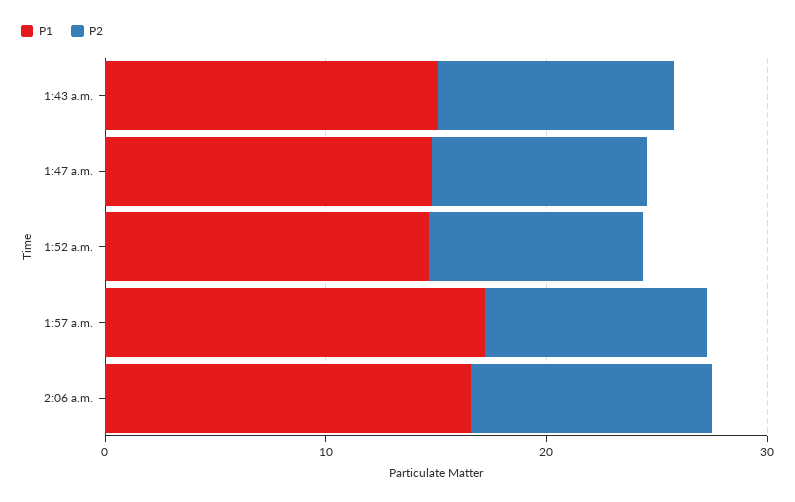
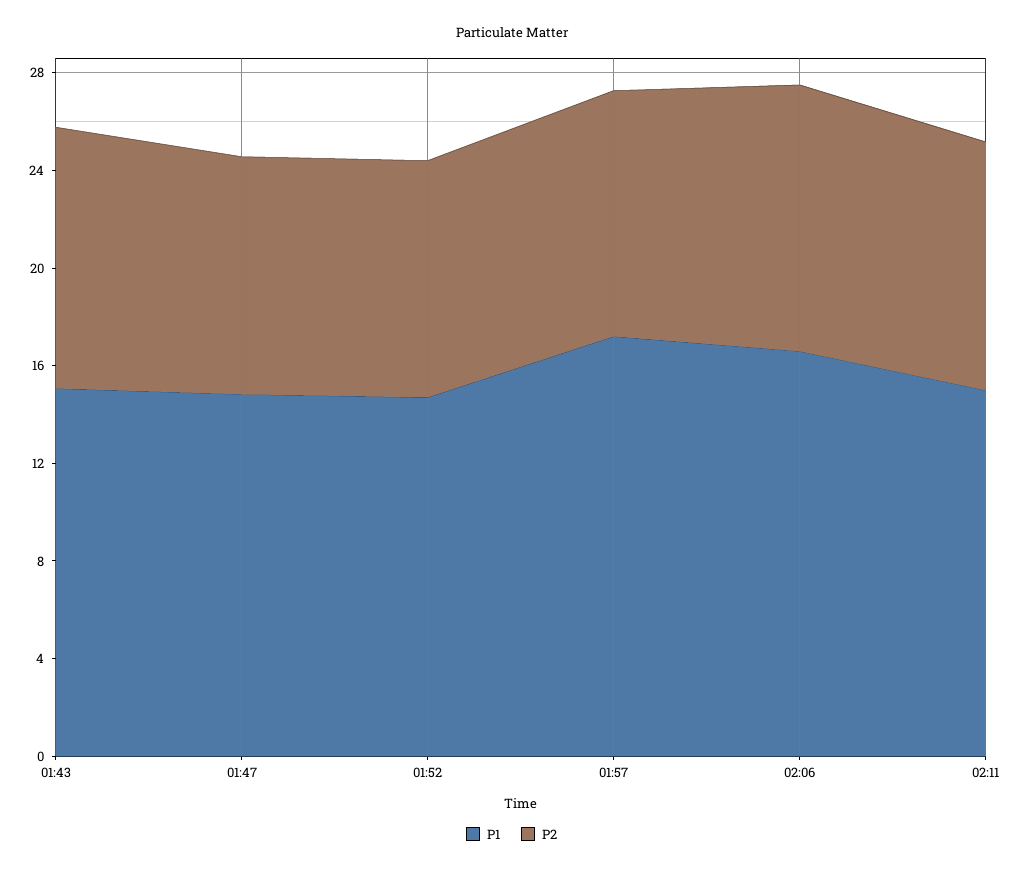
P1, 02:11: none -> 15
P2, 02:11: none -> 10

